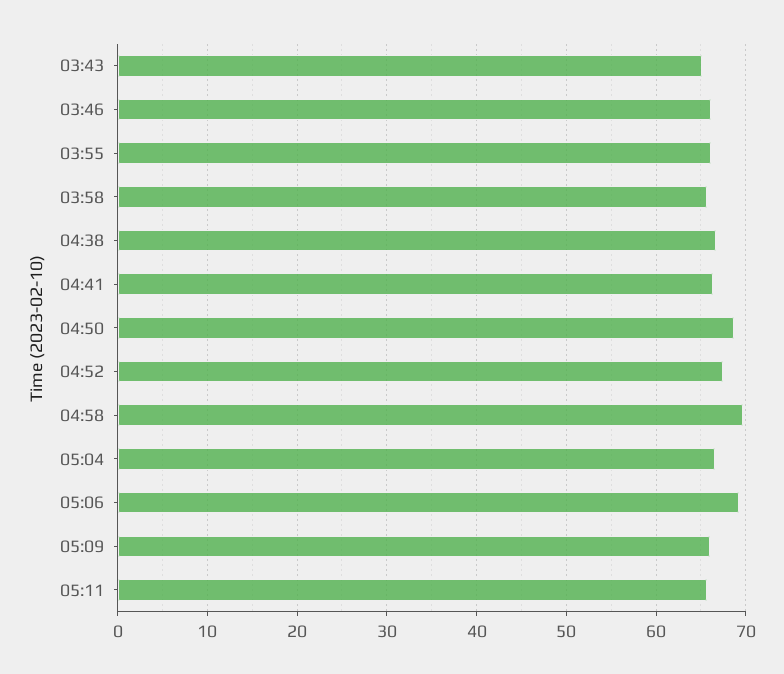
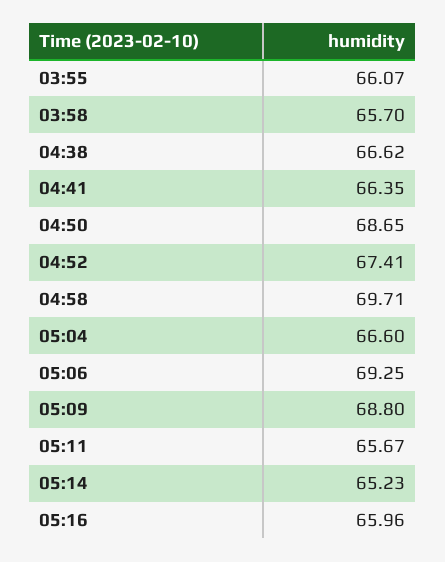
03:43: 65 -> none
03:46: 66 -> none
05:09: 66 -> 68.8
05:14: none -> 65.23
05:16: none -> 65.96

